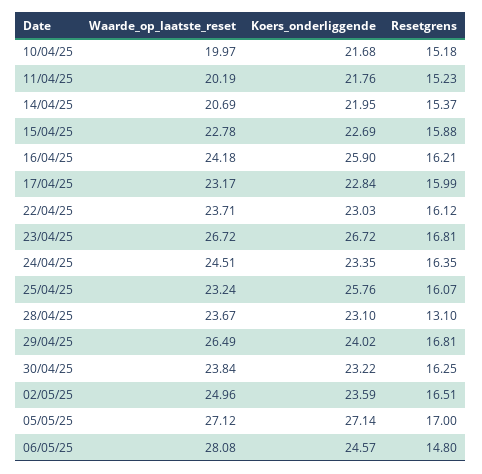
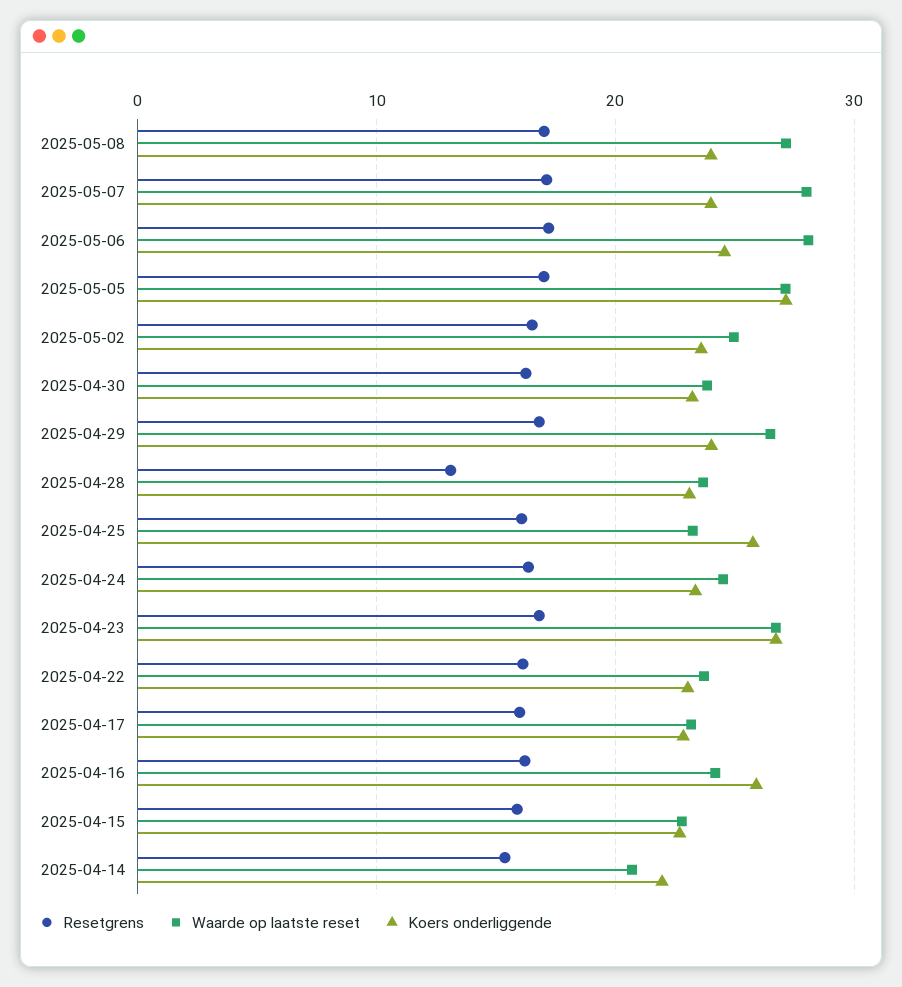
Waarde_op_laatste_reset, 10/04/25: 19.97 -> none
Koers_onderliggende, 10/04/25: 21.68 -> none
Resetgrens, 10/04/25: 15.18 -> none
Waarde_op_laatste_reset, 11/04/25: 20.19 -> none
Koers_onderliggende, 11/04/25: 21.76 -> none
Resetgrens, 11/04/25: 15.23 -> none
Resetgrens, 06/05/25: 14.8 -> 17
Resetgrens, 2025-05-08: none -> 17
Waarde_op_laatste_reset, 2025-05-08: none -> 27
Koers_onderliggende, 2025-05-08: none -> 24
Resetgrens, 2025-05-07: none -> 17
Waarde_op_laatste_reset, 2025-05-07: none -> 28
Koers_onderliggende, 2025-05-07: none -> 24

